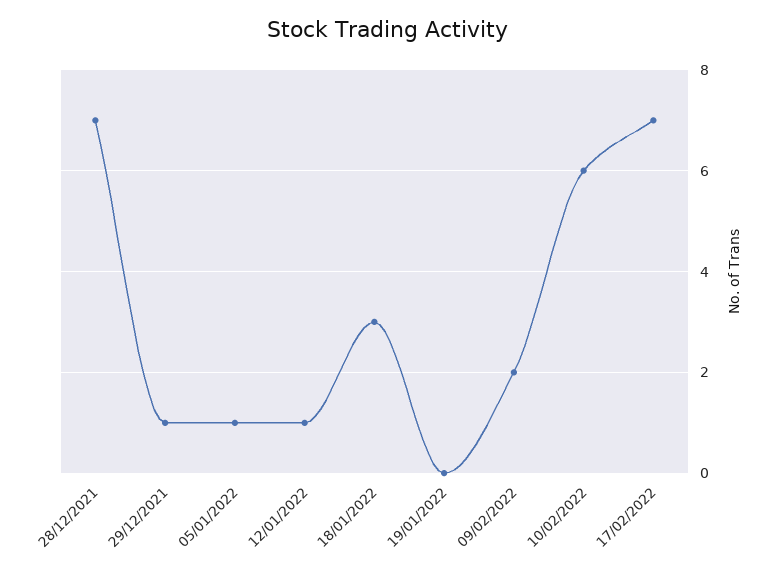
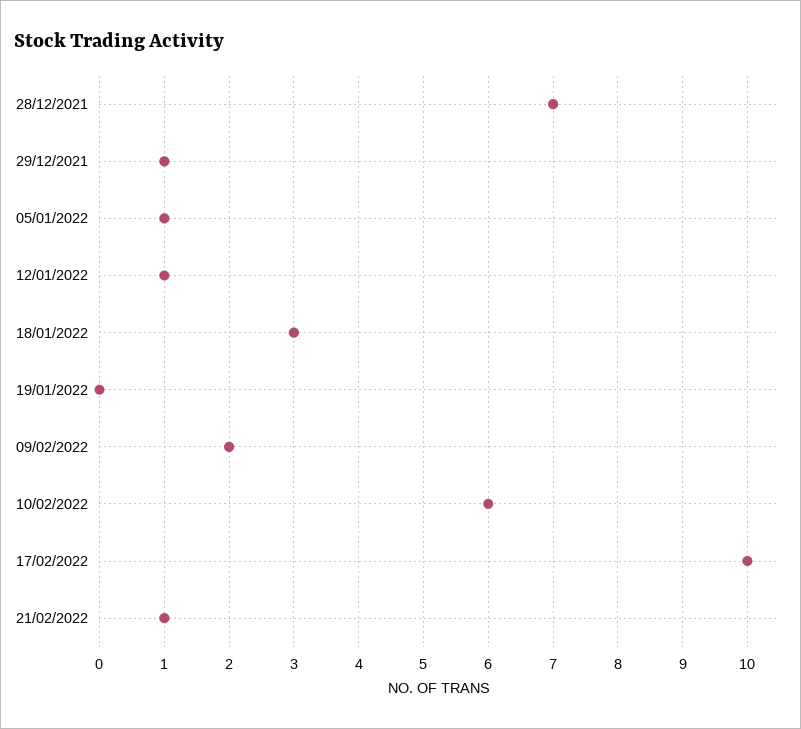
17/02/2022: 7 -> 10
21/02/2022: none -> 1

